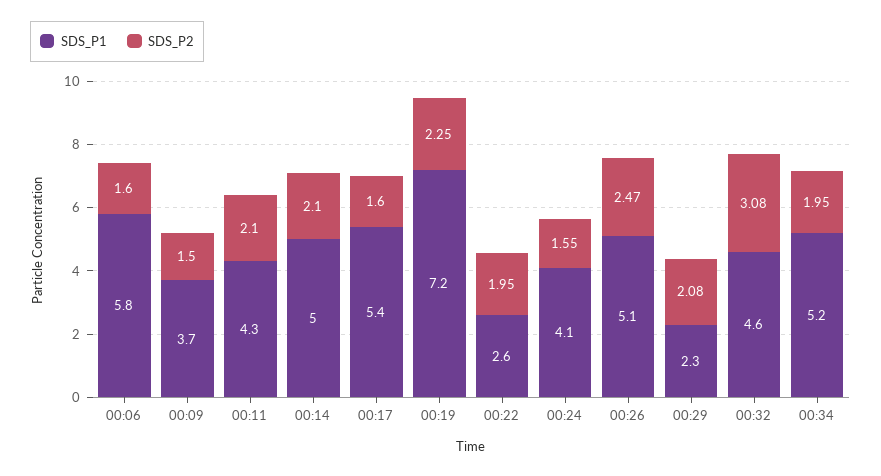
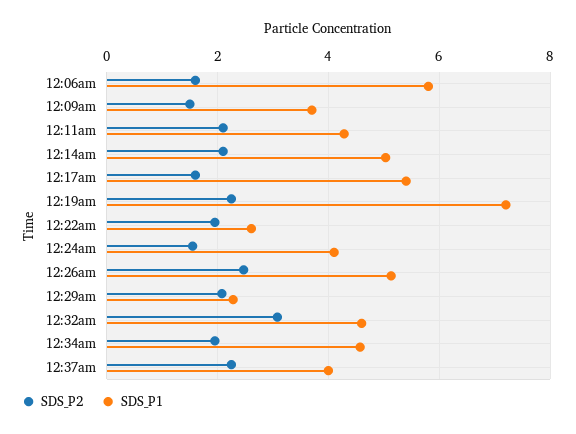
SDS_P1, 00:34: 5.2 -> 4.6
SDS_P2, 12:37am: none -> 2.2
SDS_P1, 12:37am: none -> 4

